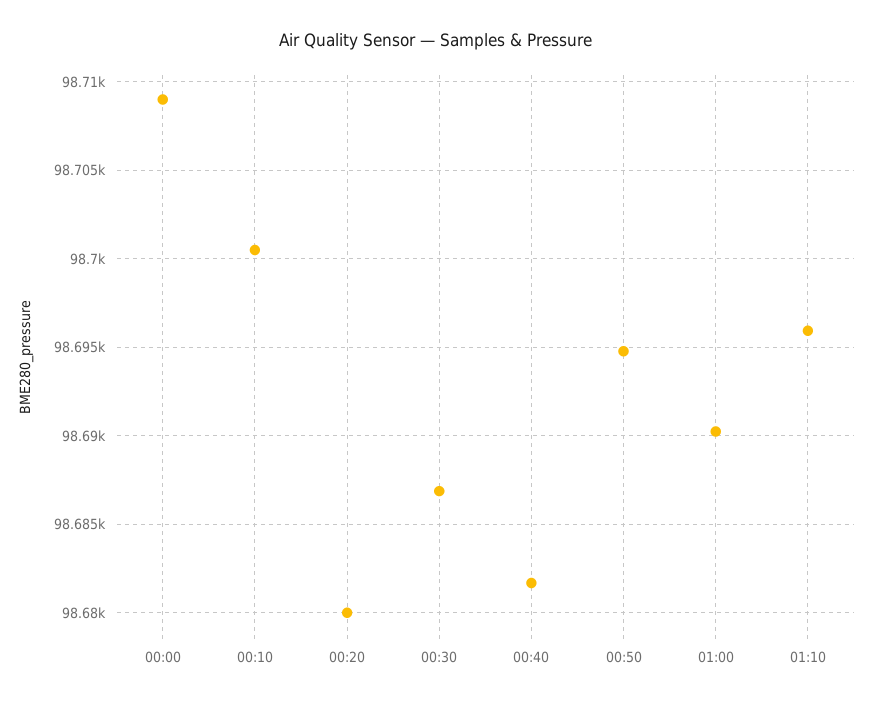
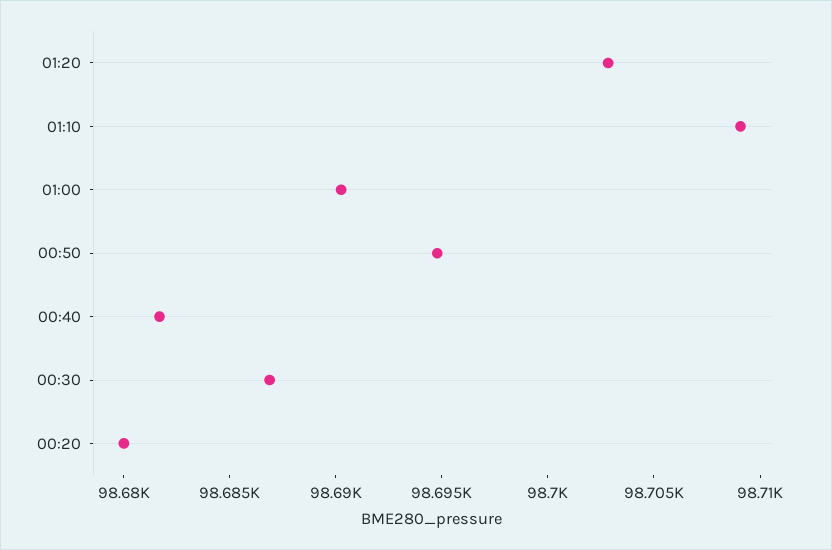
00:00: 98709 -> none
00:10: 98700.5 -> none
01:10: 98696 -> 98709
01:20: none -> 98703

